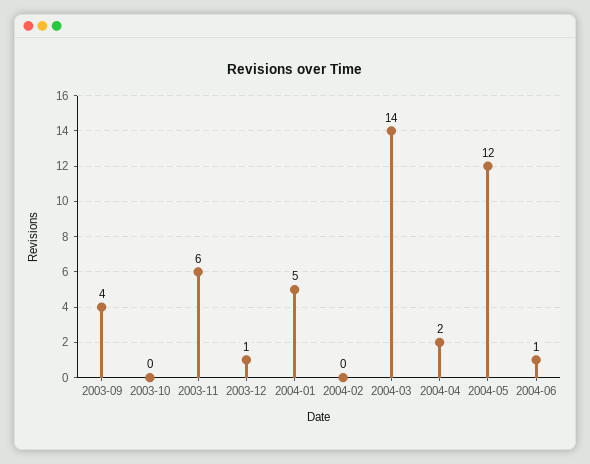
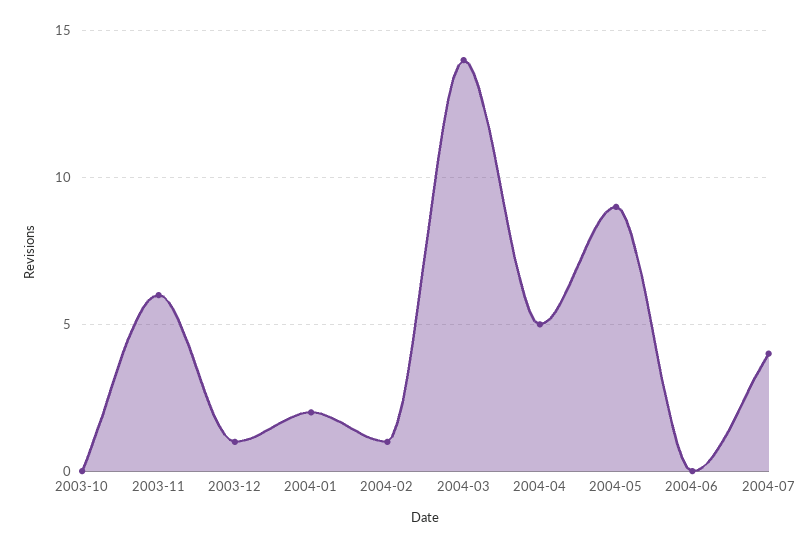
2003-09: 4 -> none
2004-01: 5 -> 2
2004-02: 0 -> 1
2004-04: 2 -> 5
2004-05: 12 -> 9
2004-06: 1 -> 0
2004-07: none -> 4

